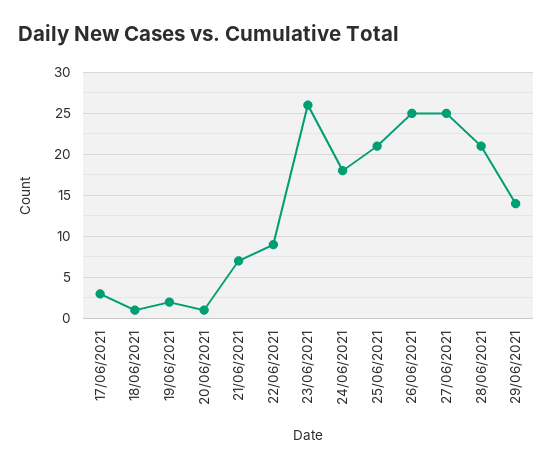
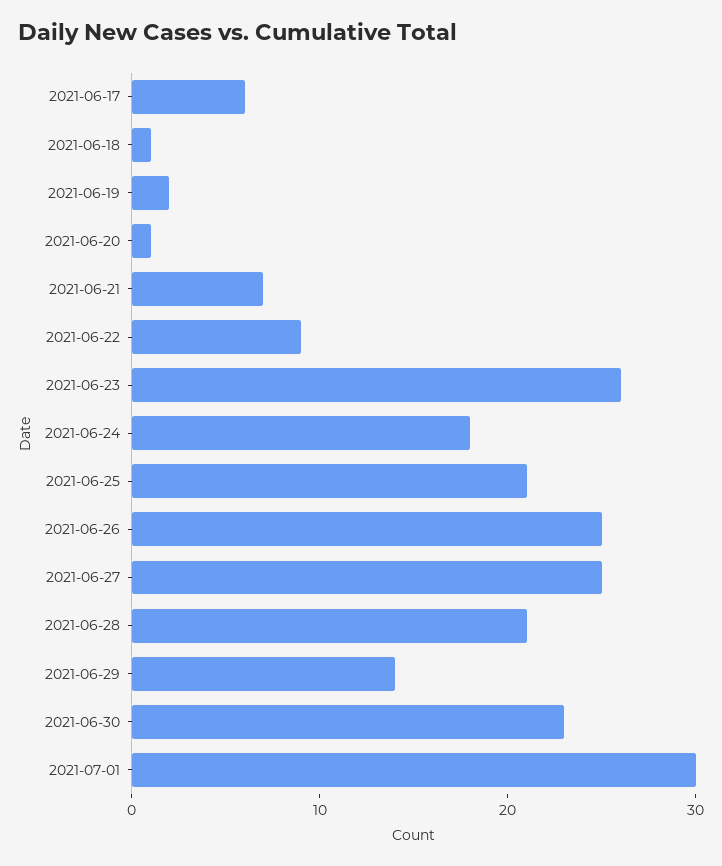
17/06/2021: 3 -> 6
2021-06-30: none -> 23
2021-07-01: none -> 30

